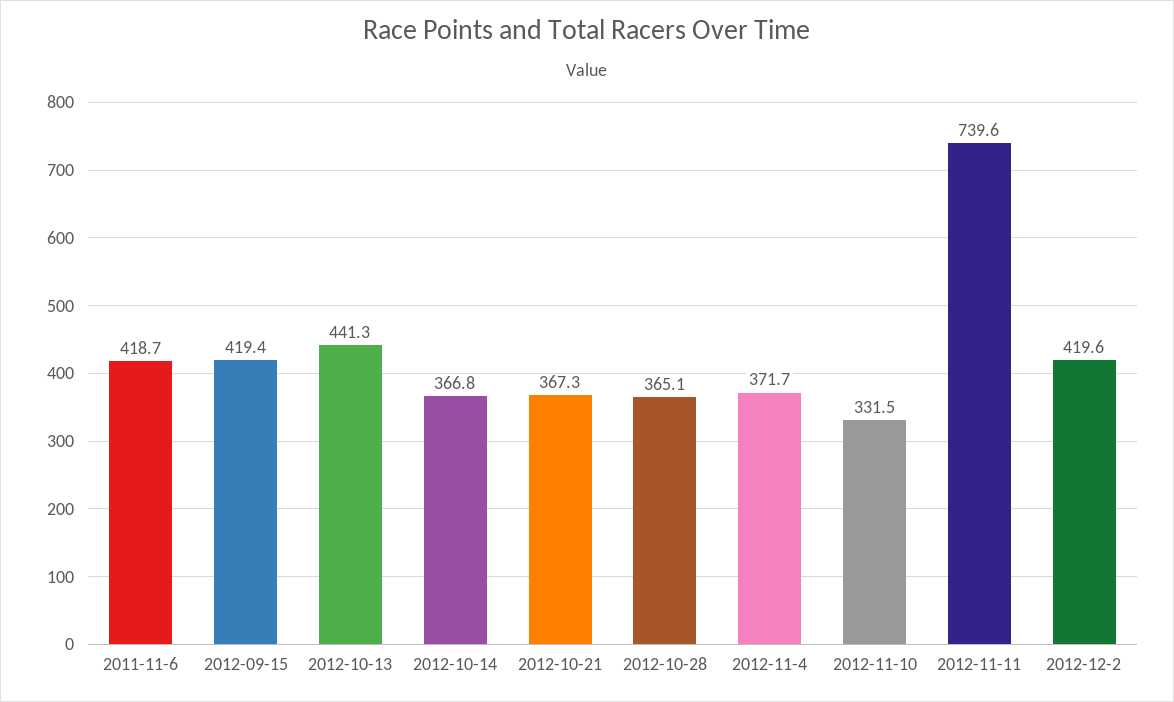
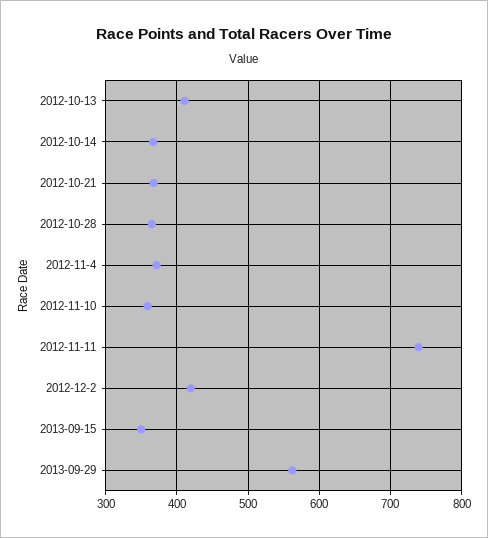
2011-11-6: 418.7 -> none
2012-09-15: 419.4 -> none
2012-10-13: 441.3 -> 410
2012-11-10: 331.5 -> 360
2013-09-15: none -> 350
2013-09-29: none -> 560

